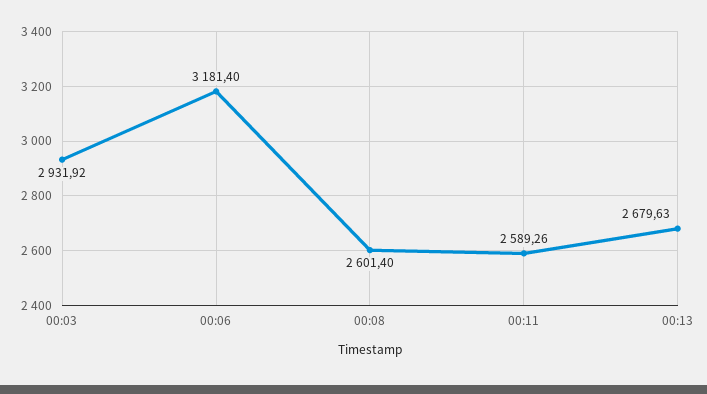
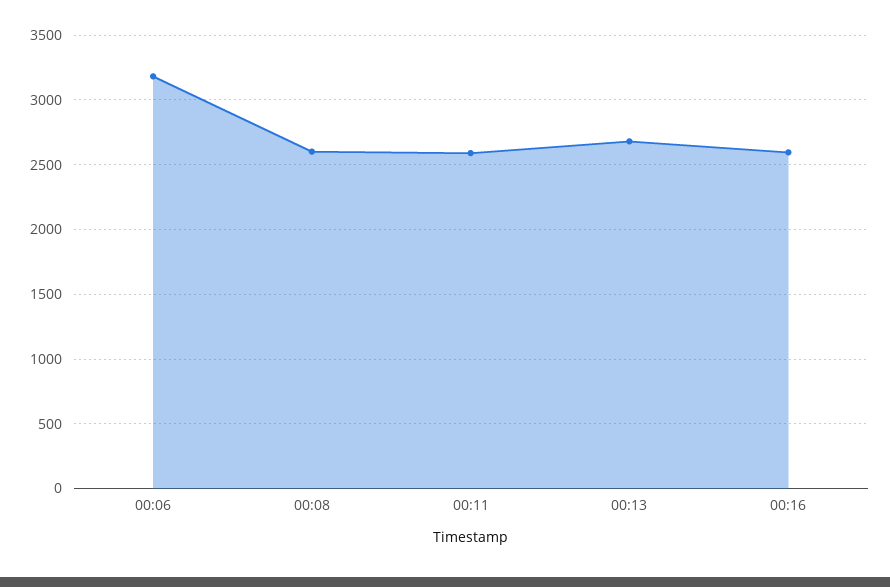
00:03: 2931.92 -> none
00:16: none -> 2600

